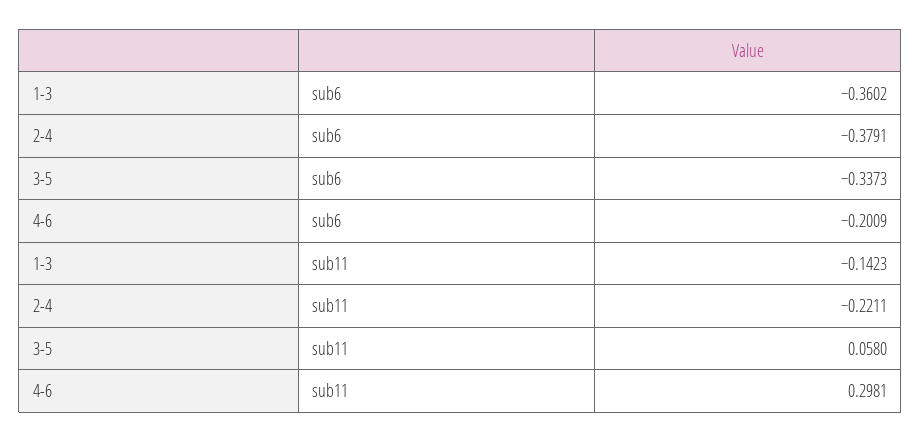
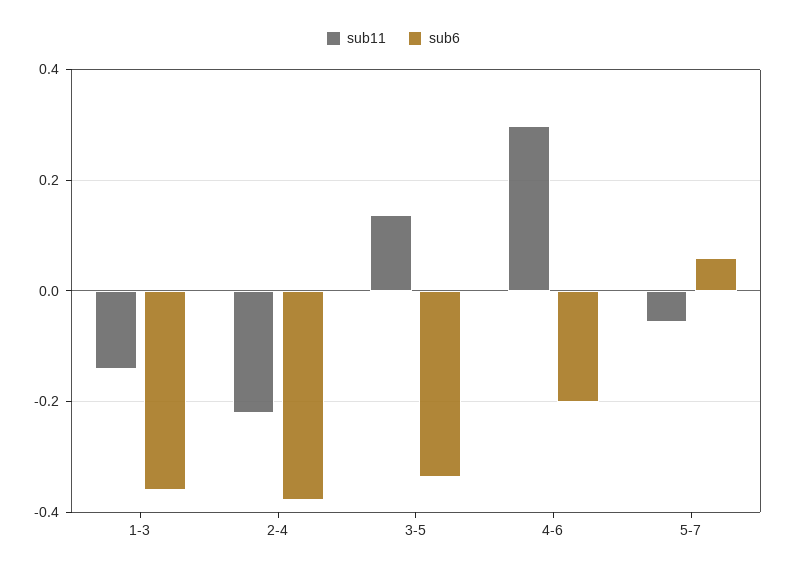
sub11, 3-5: 0.058 -> 0.14
sub11, 5-7: none -> -0.06
sub6, 5-7: none -> 0.06

